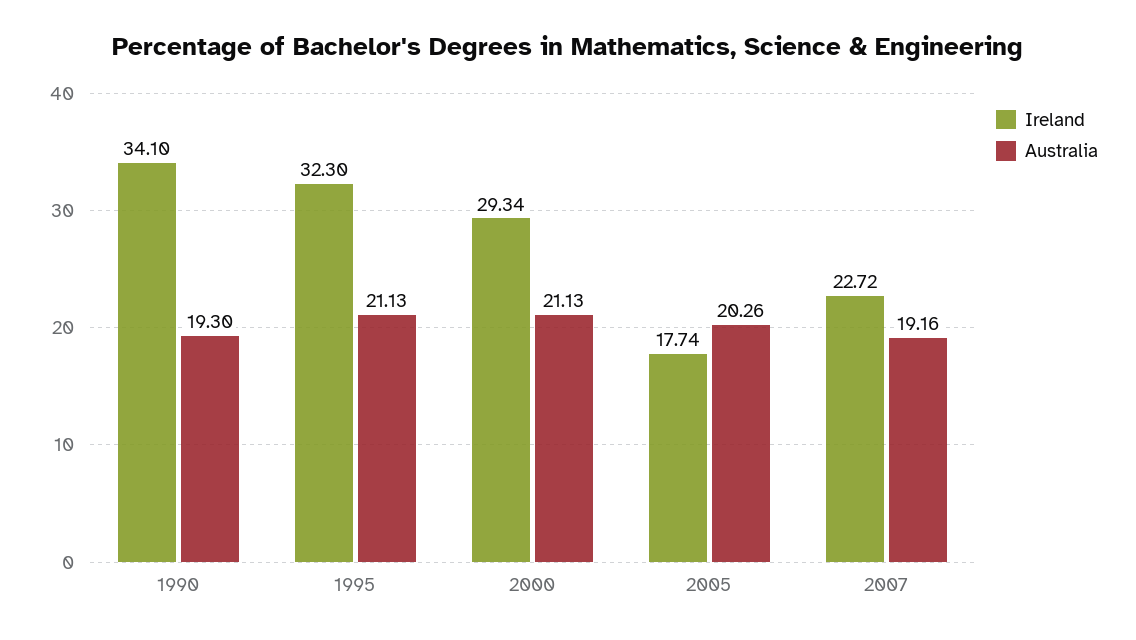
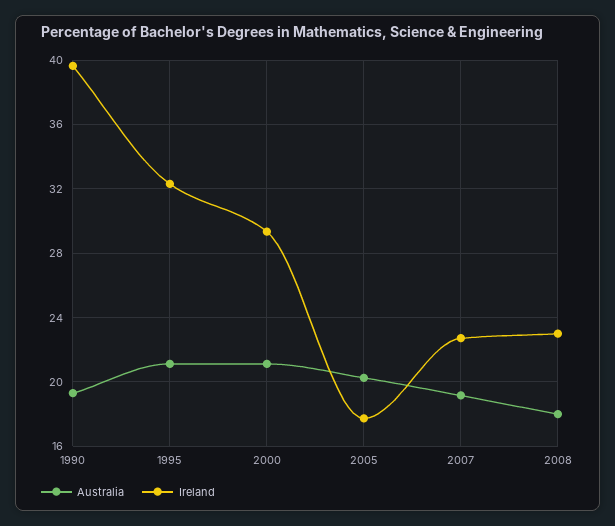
Ireland, 1990: 34.1 -> 39.5
Australia, 2008: none -> 18
Ireland, 2008: none -> 23

